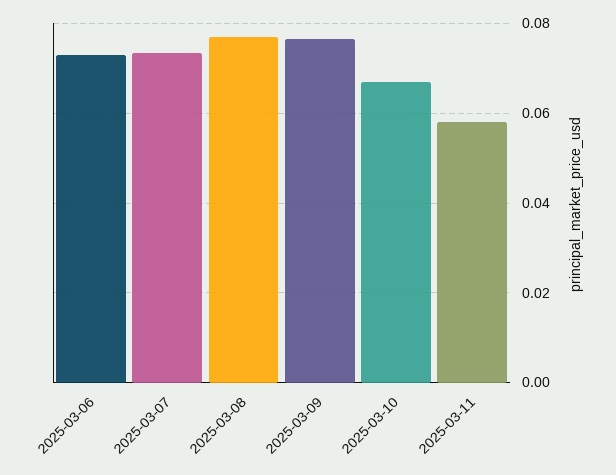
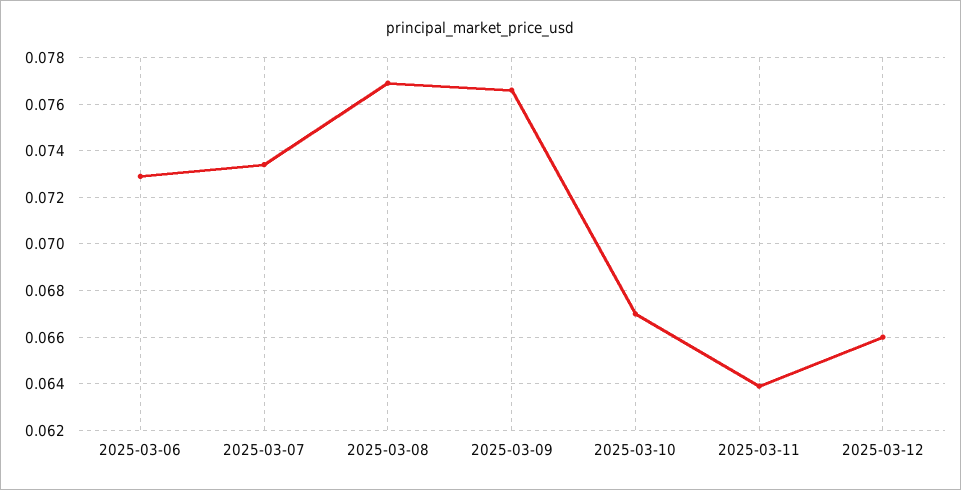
2025-03-11: 0.058 -> 0.064
2025-03-12: none -> 0.066

